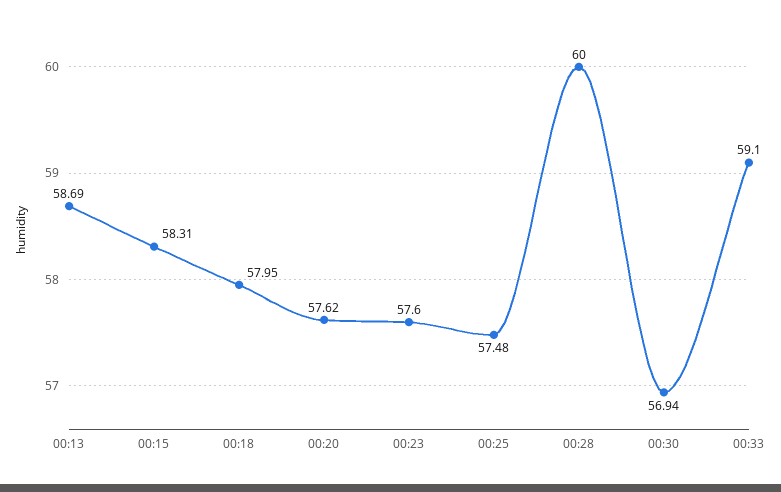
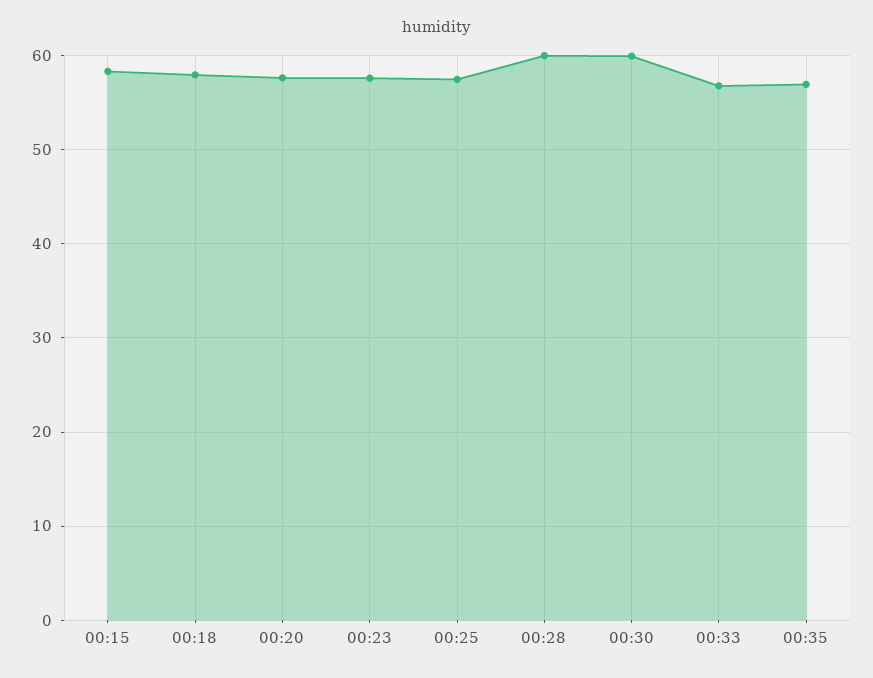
00:13: 58.69 -> none
00:30: 56.94 -> 60
00:33: 59.1 -> 57
00:35: none -> 57

